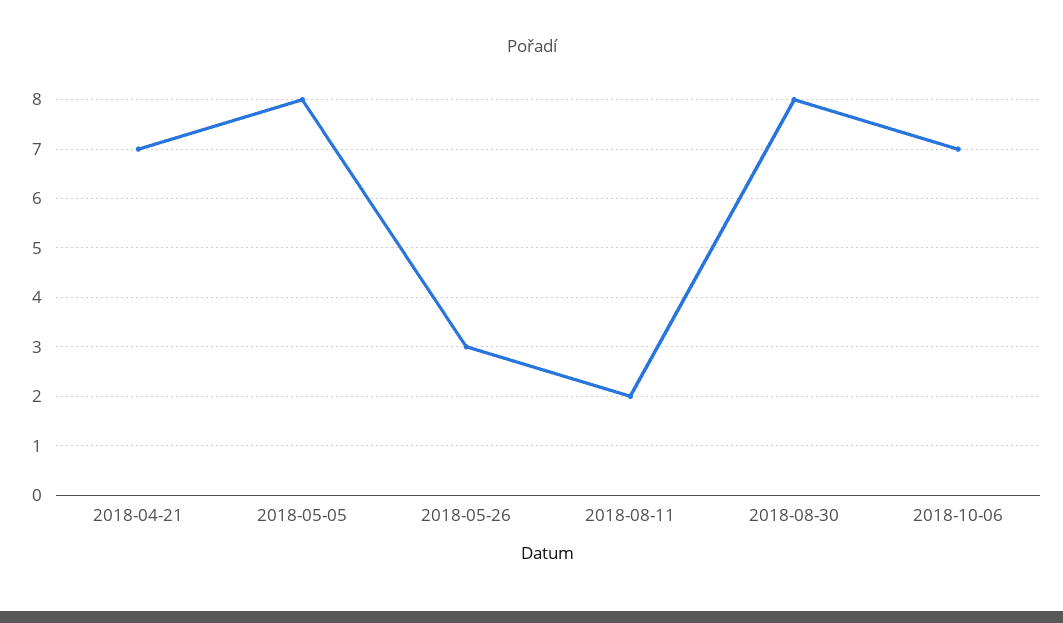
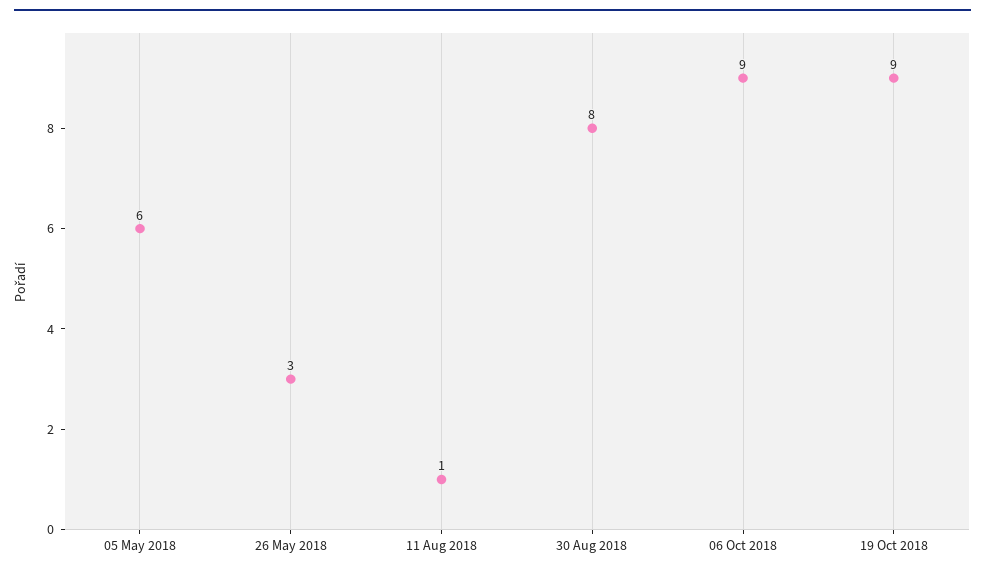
2018-04-21: 7 -> none
2018-05-05: 8 -> 6
2018-08-11: 2 -> 1
2018-10-06: 7 -> 9
19 Oct 2018: none -> 9

